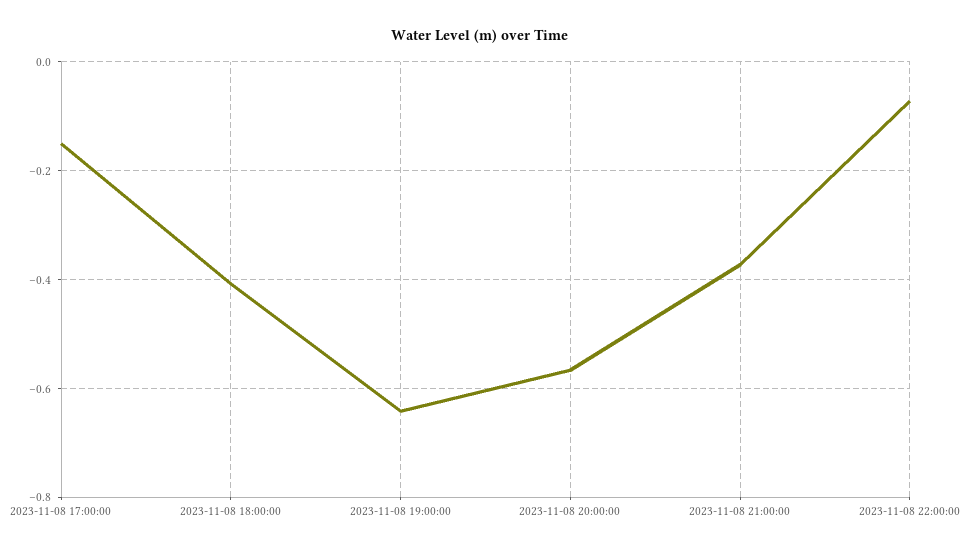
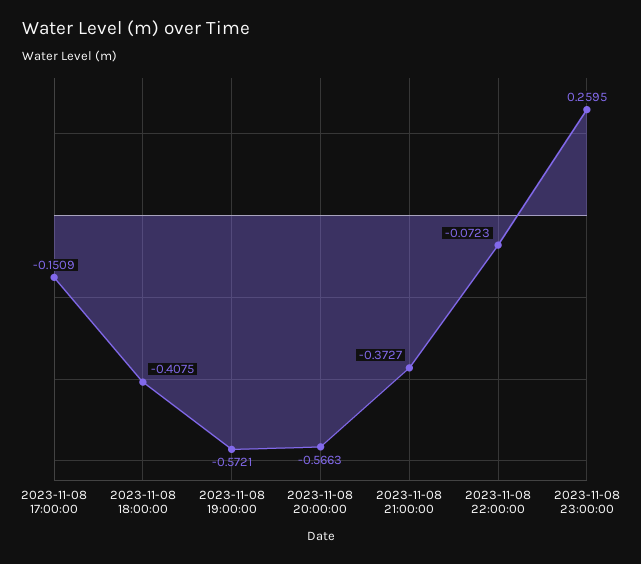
2023-11-08 19:00:00: -0.64 -> -0.5721
2023-11-08 23:00:00: none -> 0.2595

